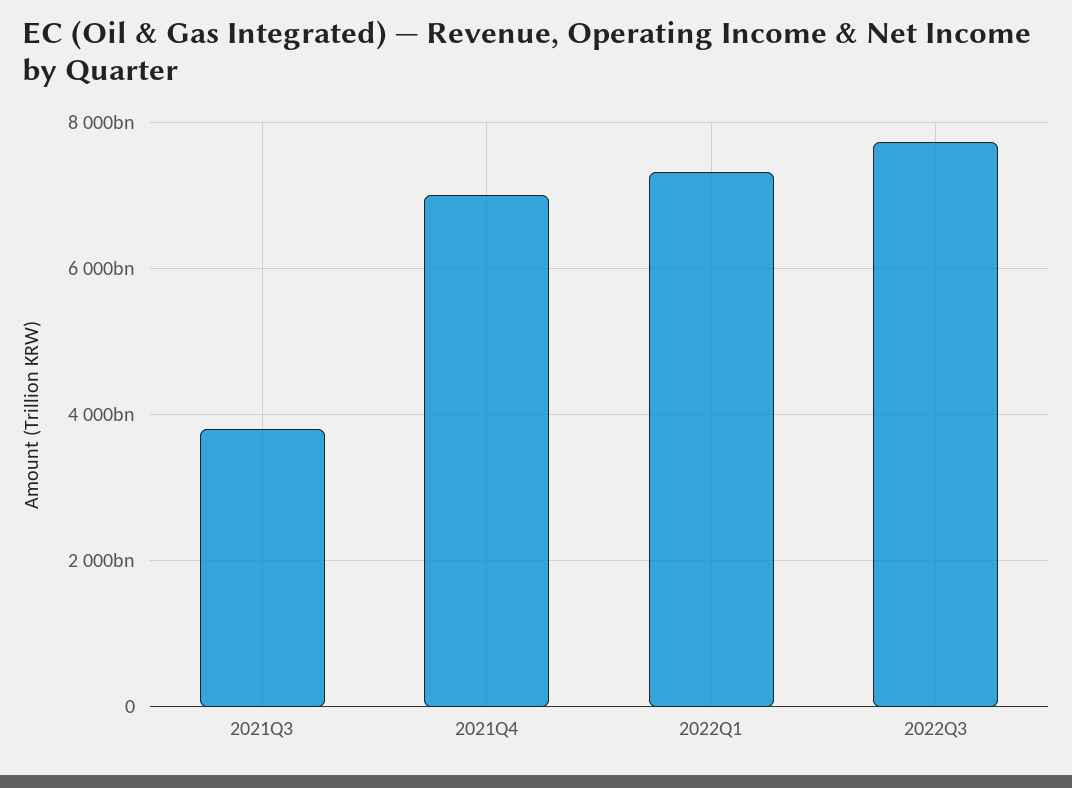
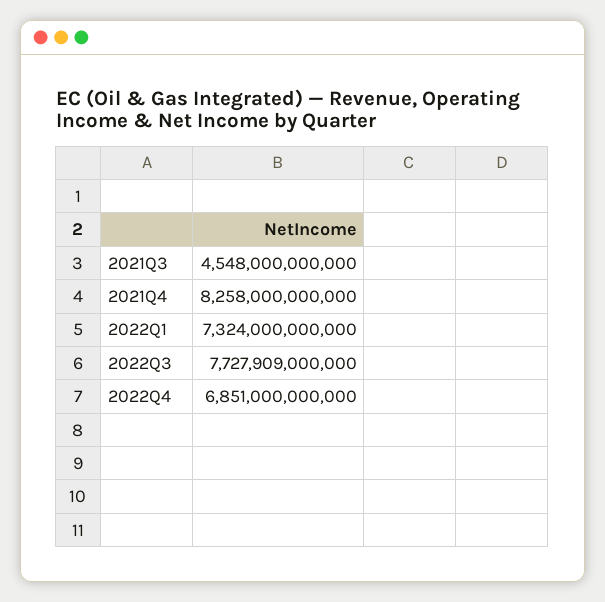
2021Q3: 3800000000000 -> 4548000000000
2021Q4: 7000000000000 -> 8258000000000
2022Q4: none -> 6851000000000

